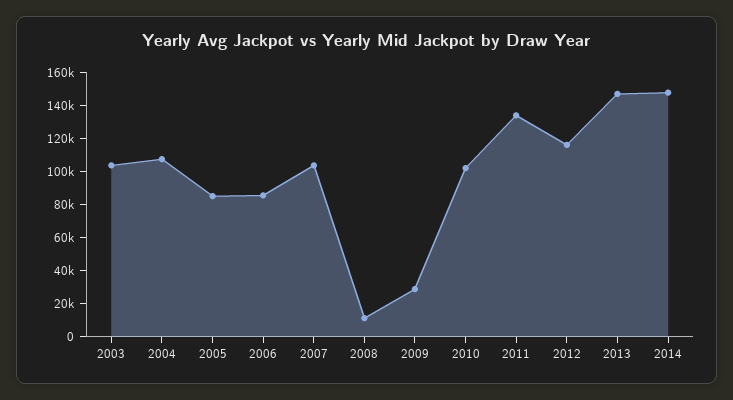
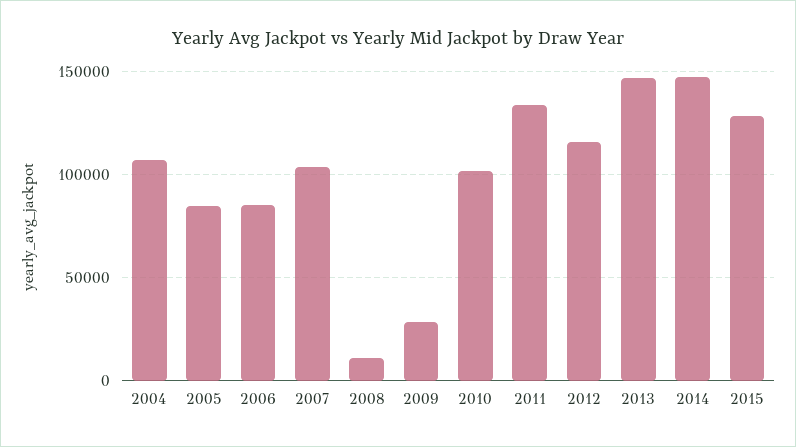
2003: 105000 -> none
2015: none -> 130000

